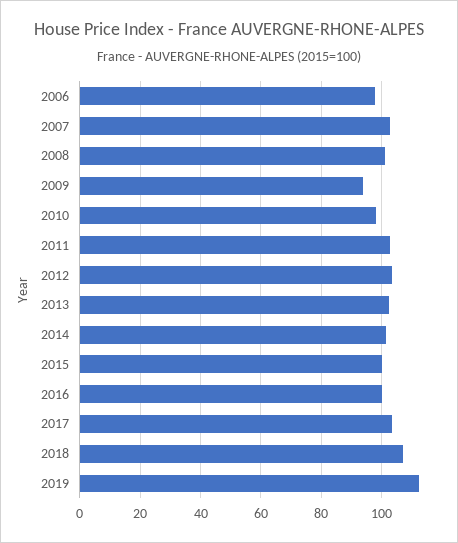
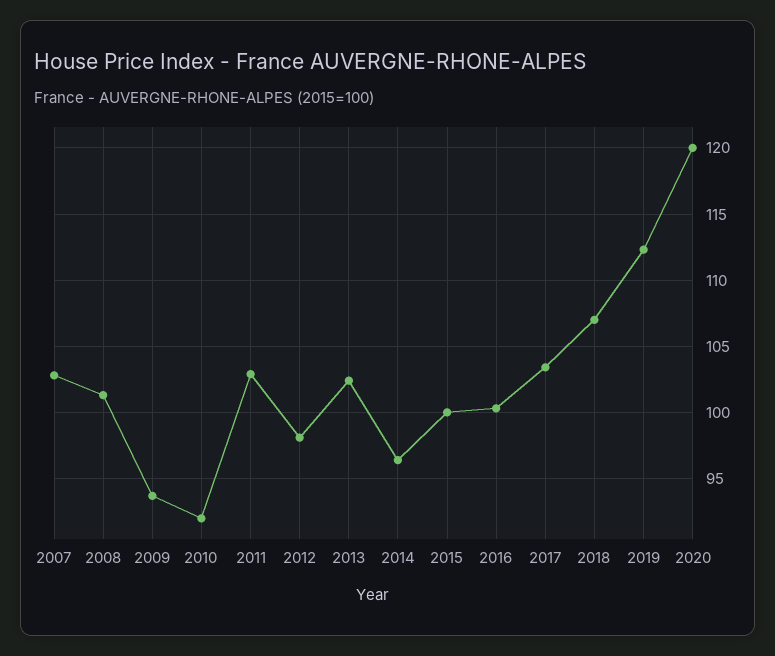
2006: 98 -> none
2010: 98 -> 92
2012: 104 -> 98
2014: 102 -> 96.5
2020: none -> 120

